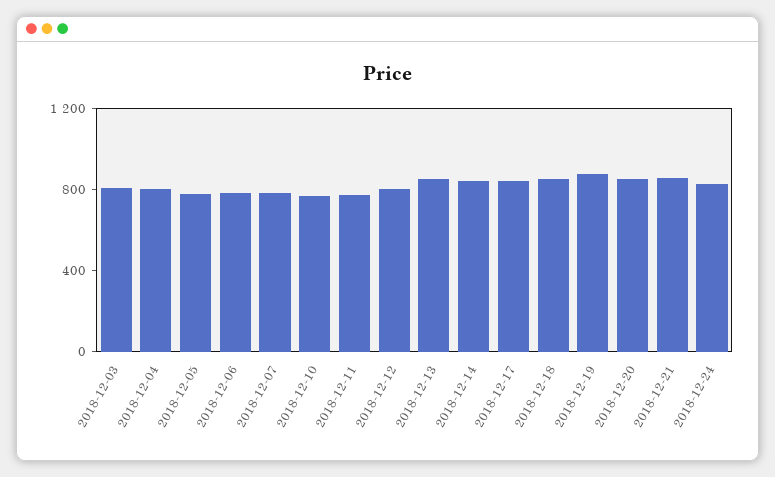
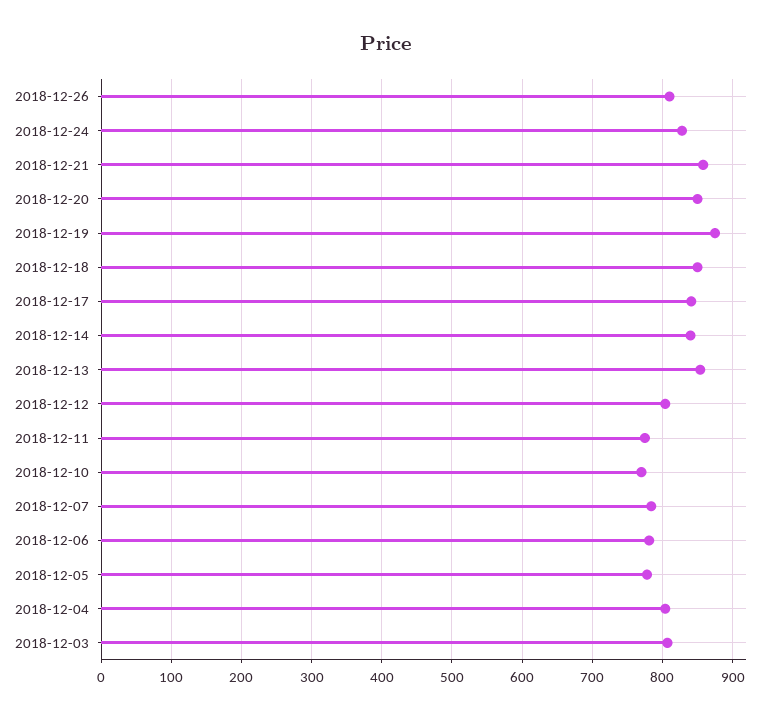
2018-12-26: none -> 810

